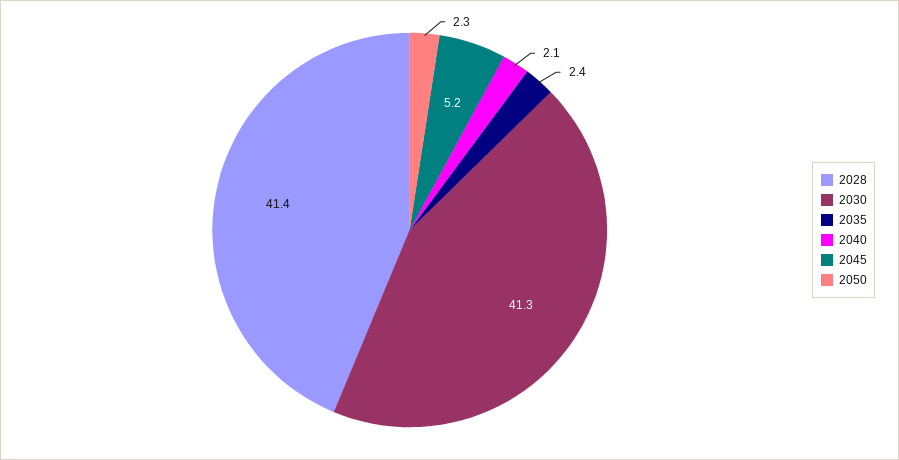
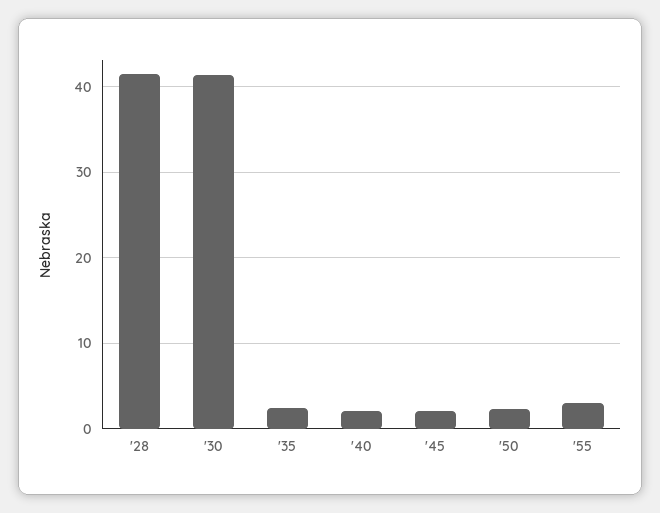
2045: 5.2 -> 2
'55: none -> 3

